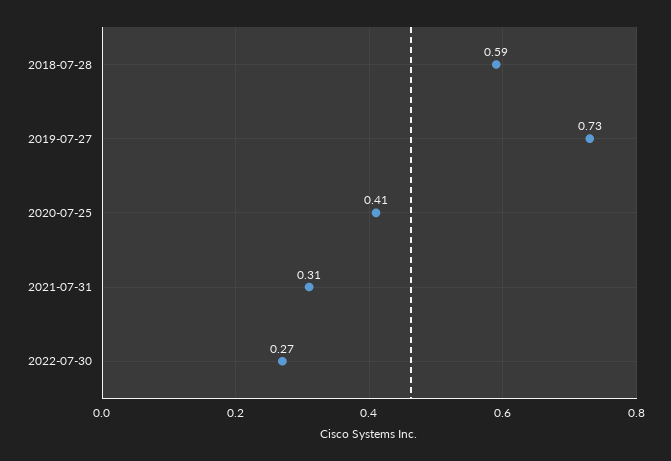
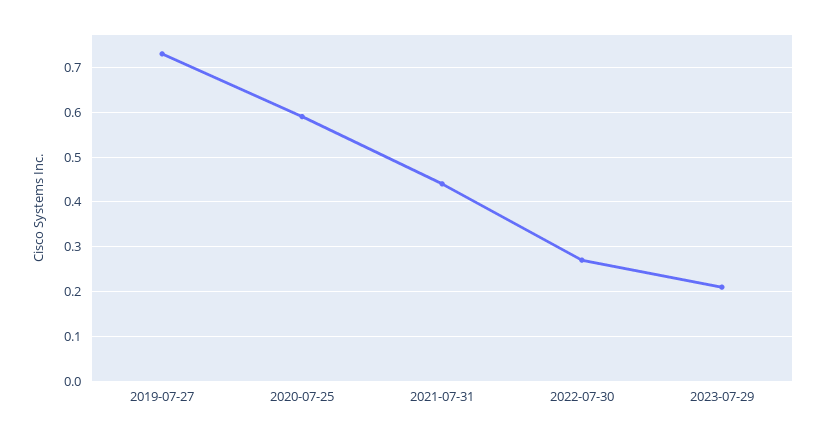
2018-07-28: 0.59 -> none
2020-07-25: 0.41 -> 0.6
2021-07-31: 0.31 -> 0.45
2023-07-29: none -> 0.2

